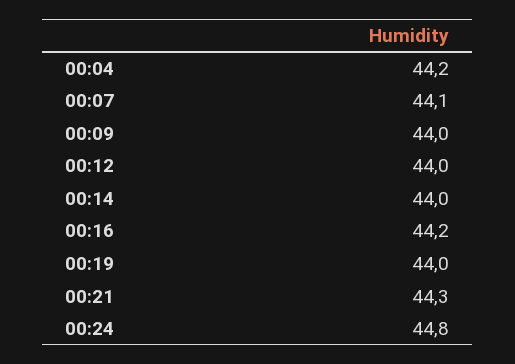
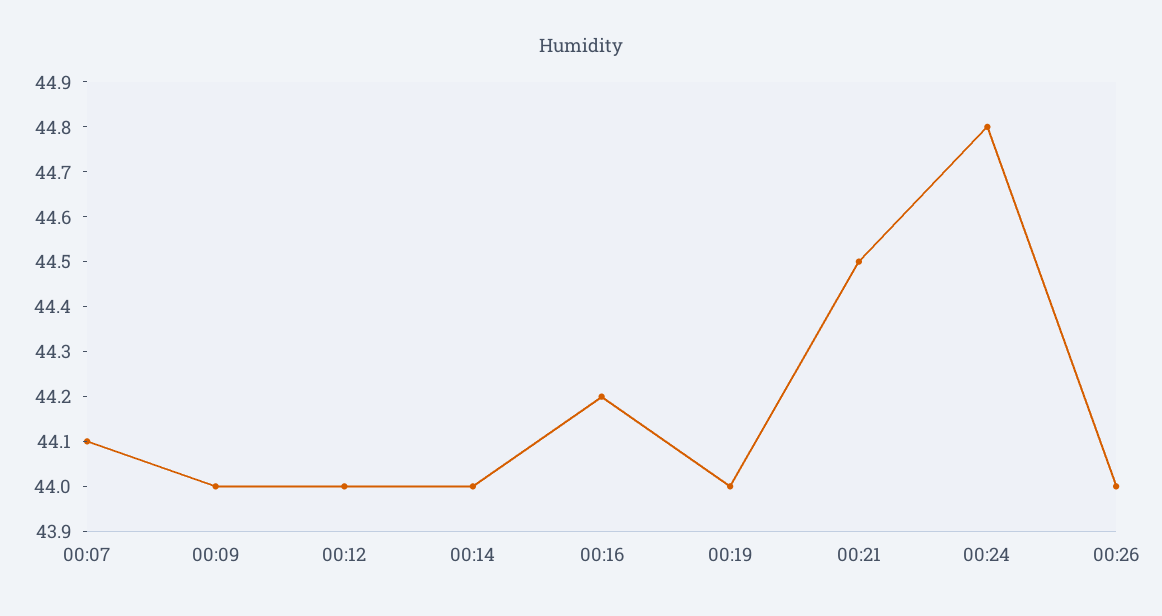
00:04: 44.2 -> none
00:21: 44.3 -> 44.5
00:26: none -> 44

